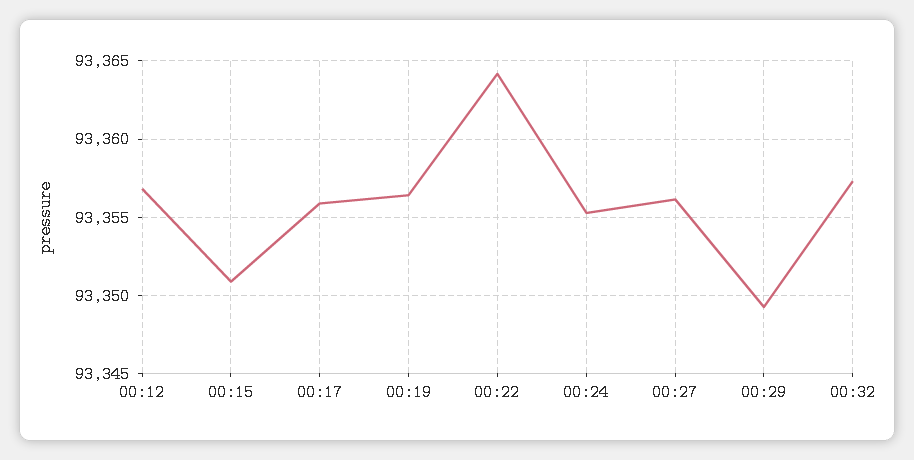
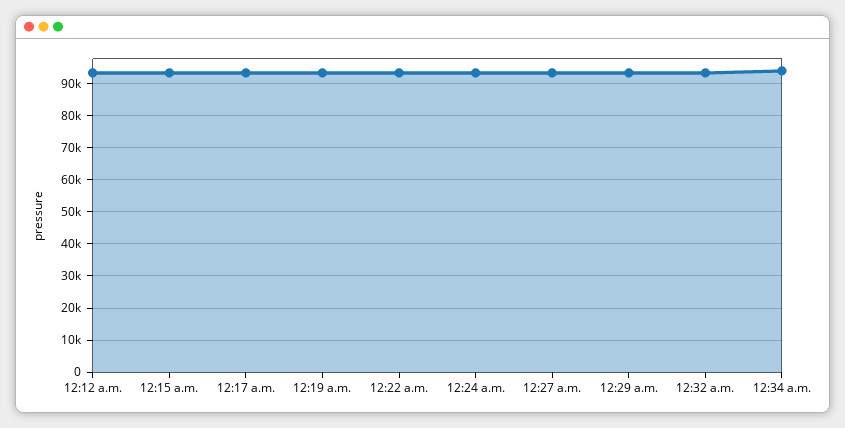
12:34 a.m.: none -> 94000

